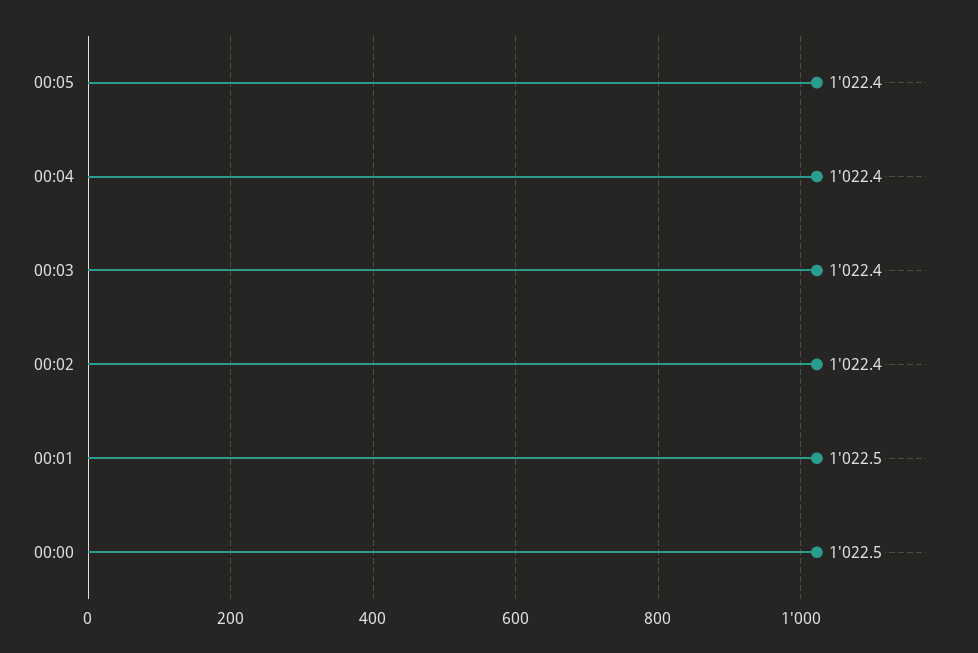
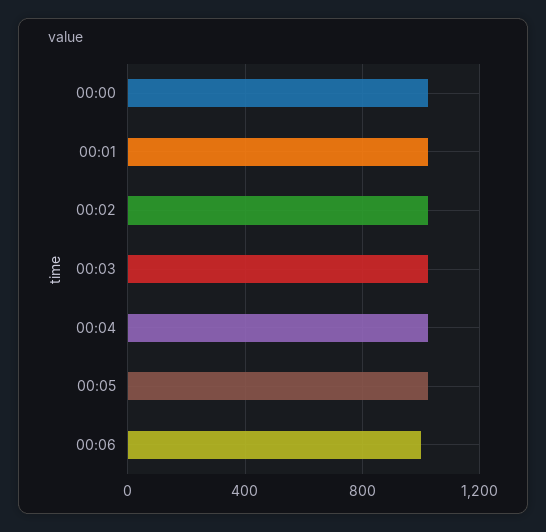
00:06: none -> 1000

